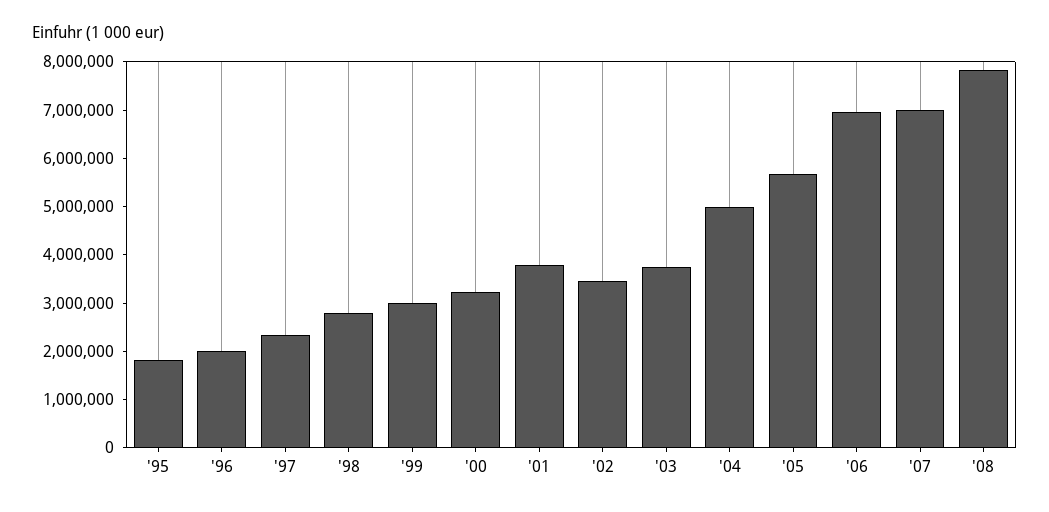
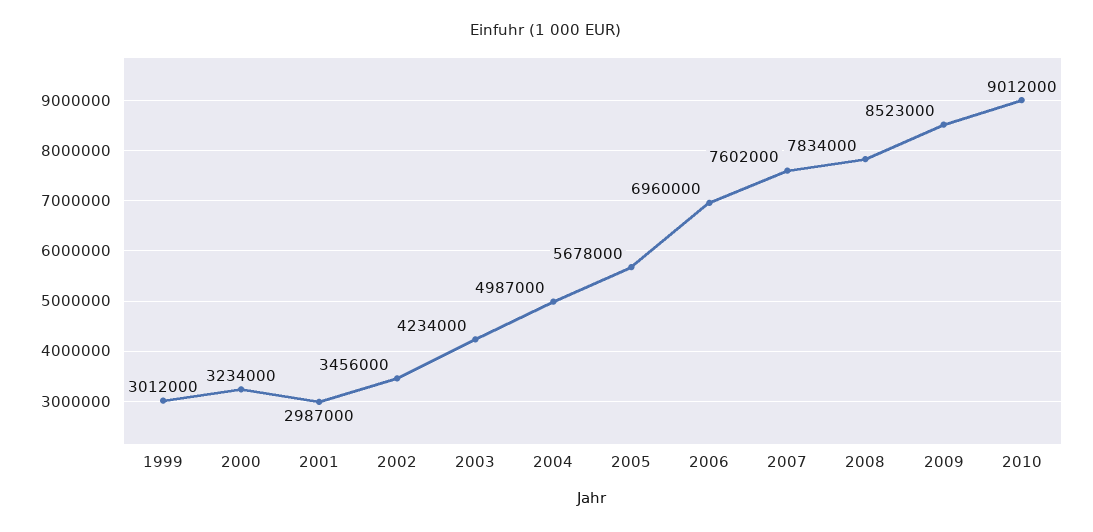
'95: 1800000 -> none
'96: 2000000 -> none
'97: 2400000 -> none
'98: 2800000 -> none
'01: 3800000 -> 2987000
'03: 3800000 -> 4234000
'07: 7000000 -> 7602000
2009: none -> 8523000
2010: none -> 9012000

